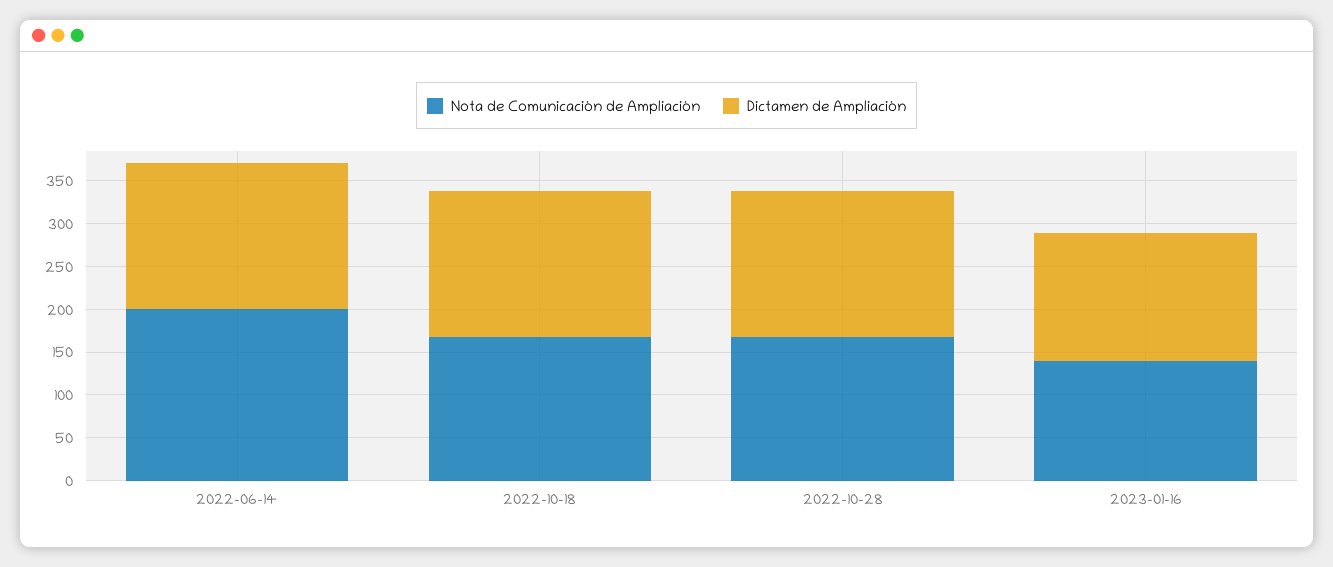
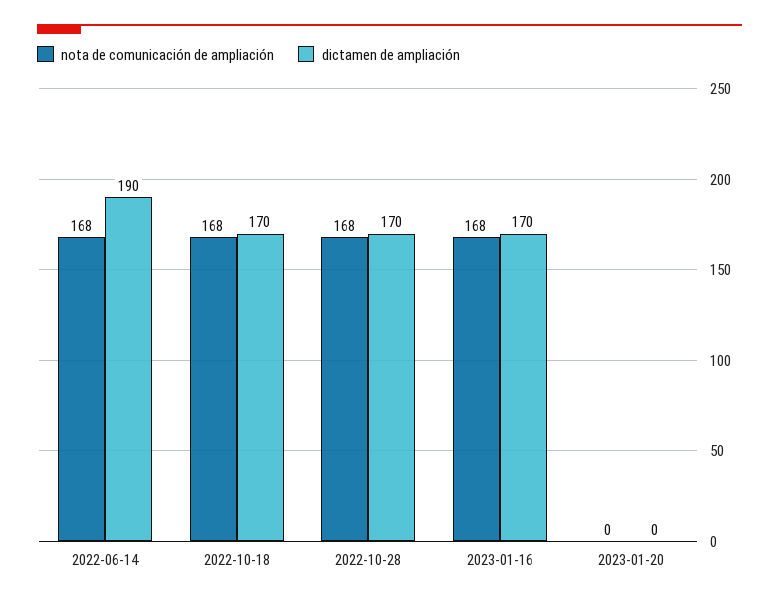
Nota de Comunicación de Ampliación, 2022-06-14: 200 -> 168
Dictamen de Ampliación, 2022-06-14: 170 -> 190
Nota de Comunicación de Ampliación, 2023-01-16: 140 -> 168
Dictamen de Ampliación, 2023-01-16: 150 -> 170
Nota de Comunicación de Ampliación, 2023-01-20: none -> 0
Dictamen de Ampliación, 2023-01-20: none -> 0

